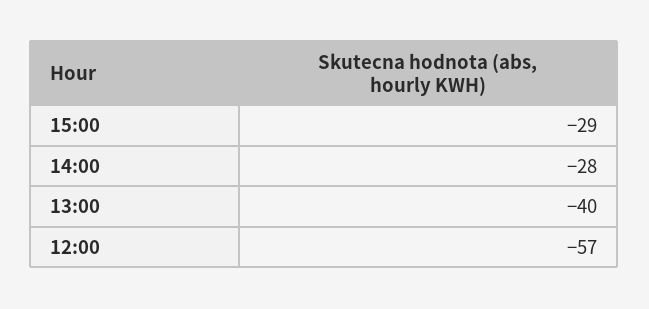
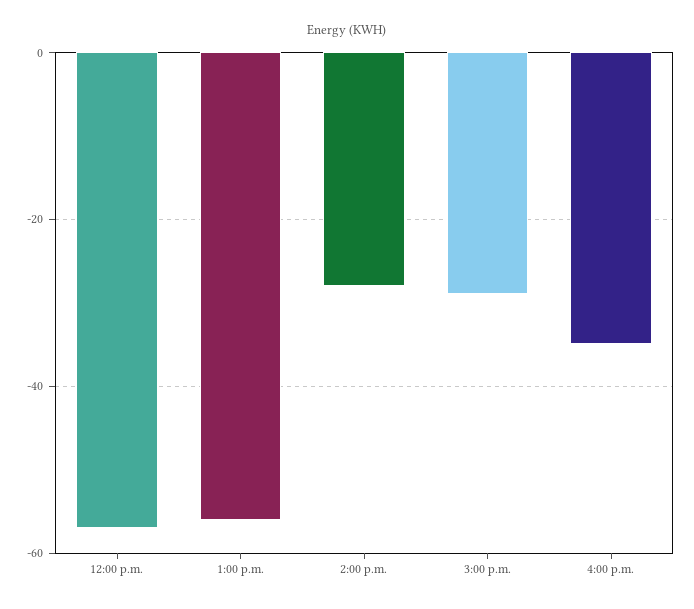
13:00: -40 -> -55
4:00 p.m.: none -> -35

